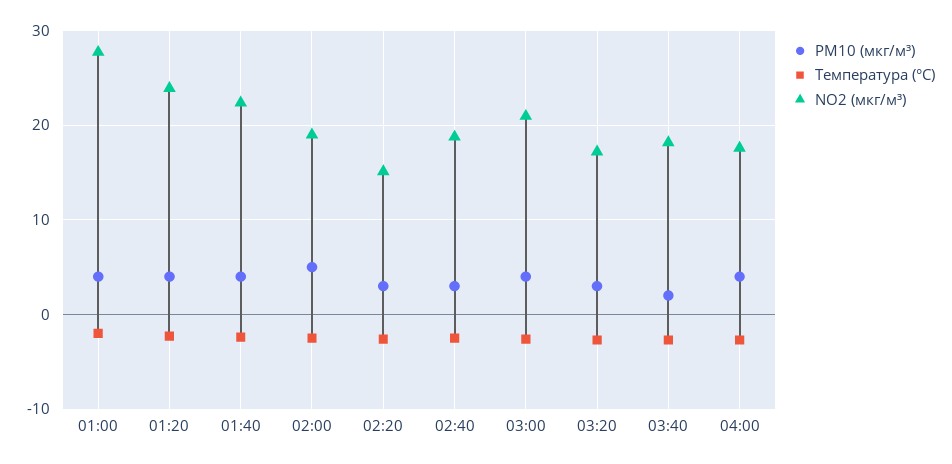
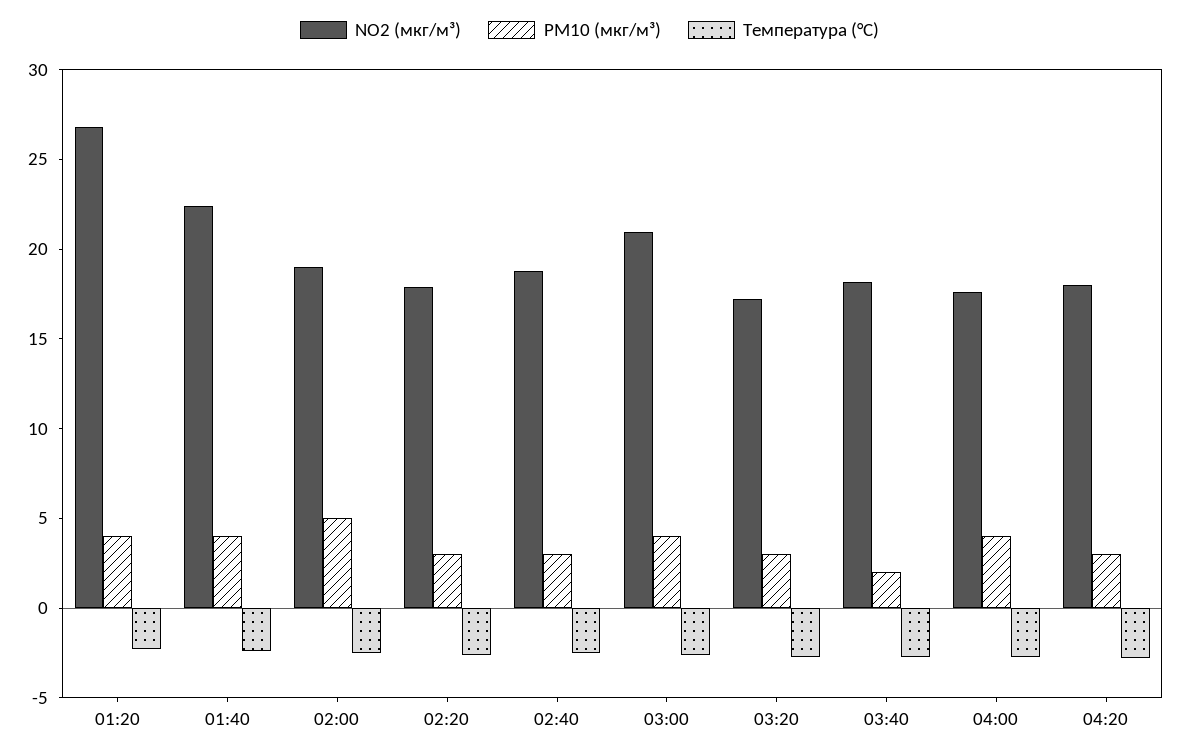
PM10 (мкг/м³), 01:00: 4 -> none
Температура (°C), 01:00: -2 -> none
NO2 (мкг/м³), 01:00: 28 -> none
NO2 (мкг/м³), 01:20: 24 -> 27
NO2 (мкг/м³), 02:20: 15 -> 18
NO2 (мкг/м³), 04:20: none -> 18
PM10 (мкг/м³), 04:20: none -> 3
Температура (°C), 04:20: none -> -3

